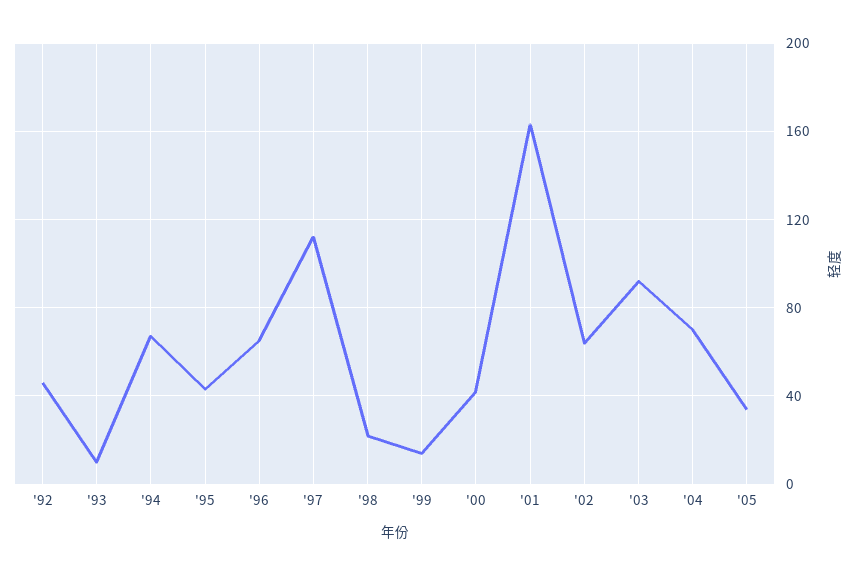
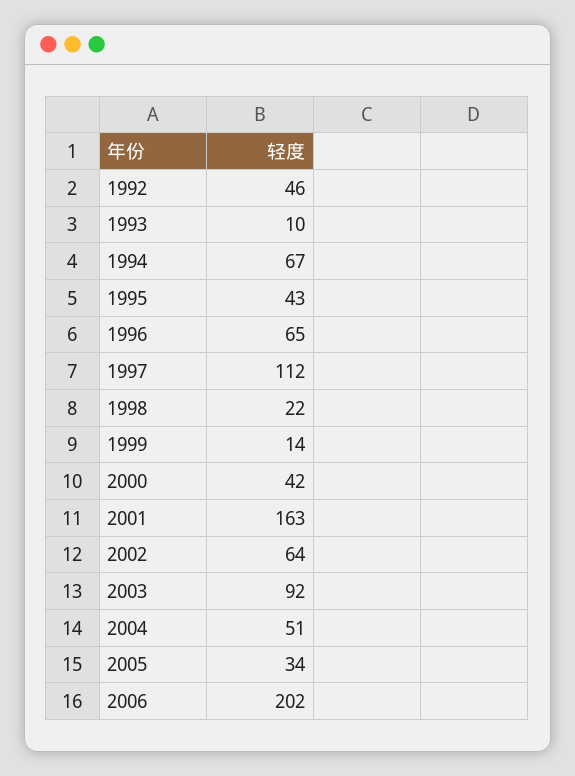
'04: 70 -> 51
2006: none -> 202

